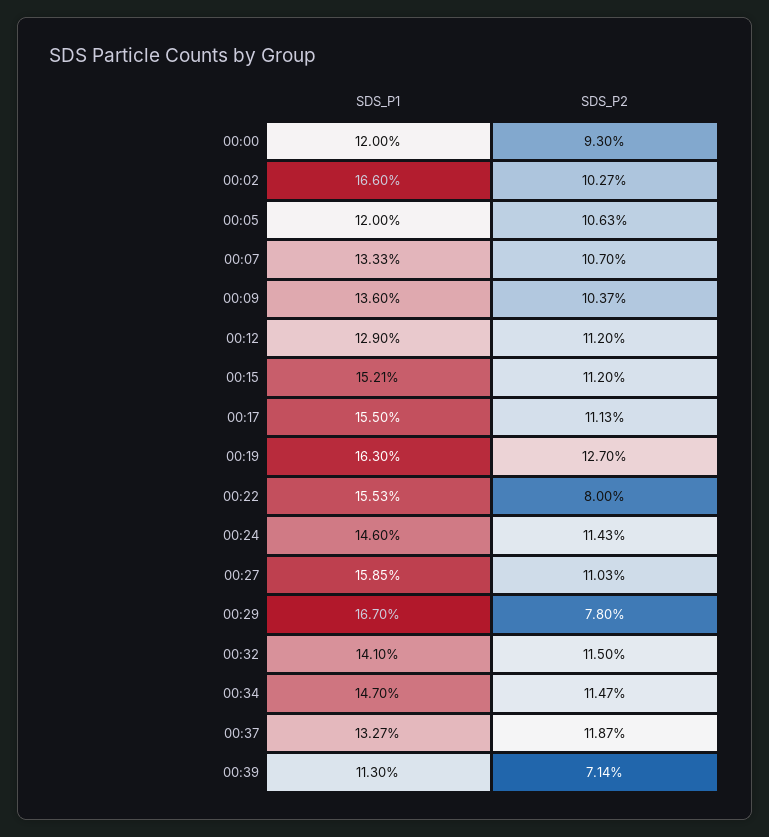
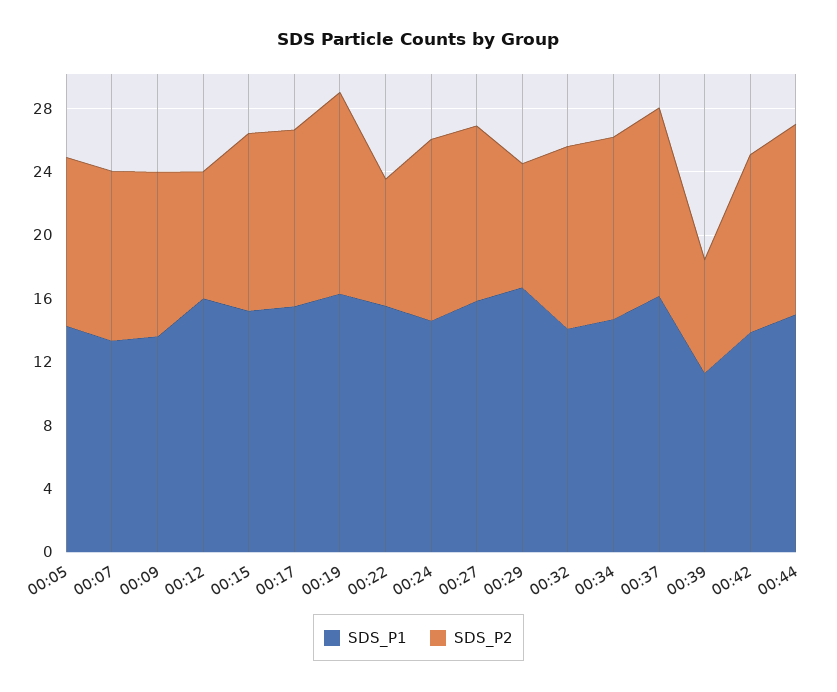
SDS_P1, 00:00: 12 -> none
SDS_P2, 00:00: 9.3 -> none
SDS_P1, 00:02: 16.6 -> none
SDS_P2, 00:02: 10.27 -> none
SDS_P1, 00:05: 12 -> 14
SDS_P1, 00:12: 12.9 -> 16
SDS_P2, 00:12: 11.2 -> 8
SDS_P1, 00:37: 13.27 -> 16
SDS_P1, 00:42: none -> 14
SDS_P2, 00:42: none -> 11
SDS_P1, 00:44: none -> 15
SDS_P2, 00:44: none -> 12

